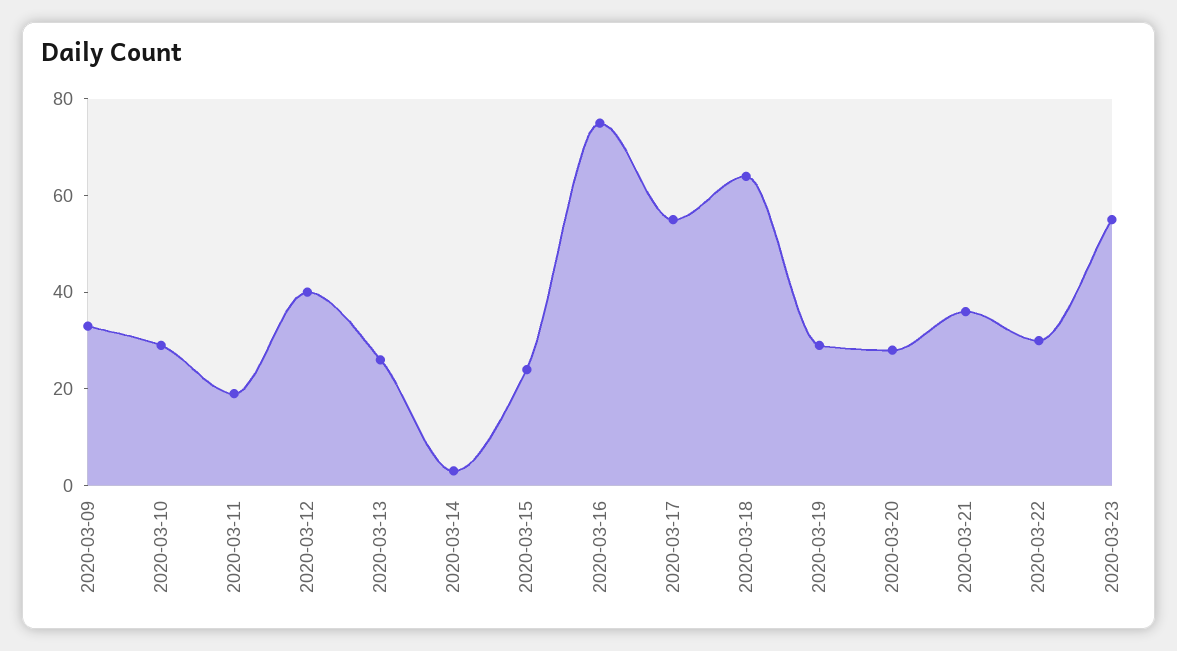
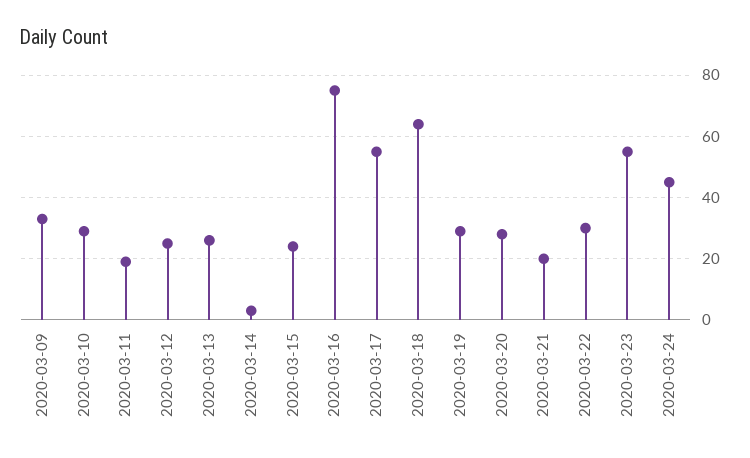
2020-03-12: 40 -> 25
2020-03-21: 35 -> 20
2020-03-24: none -> 45

